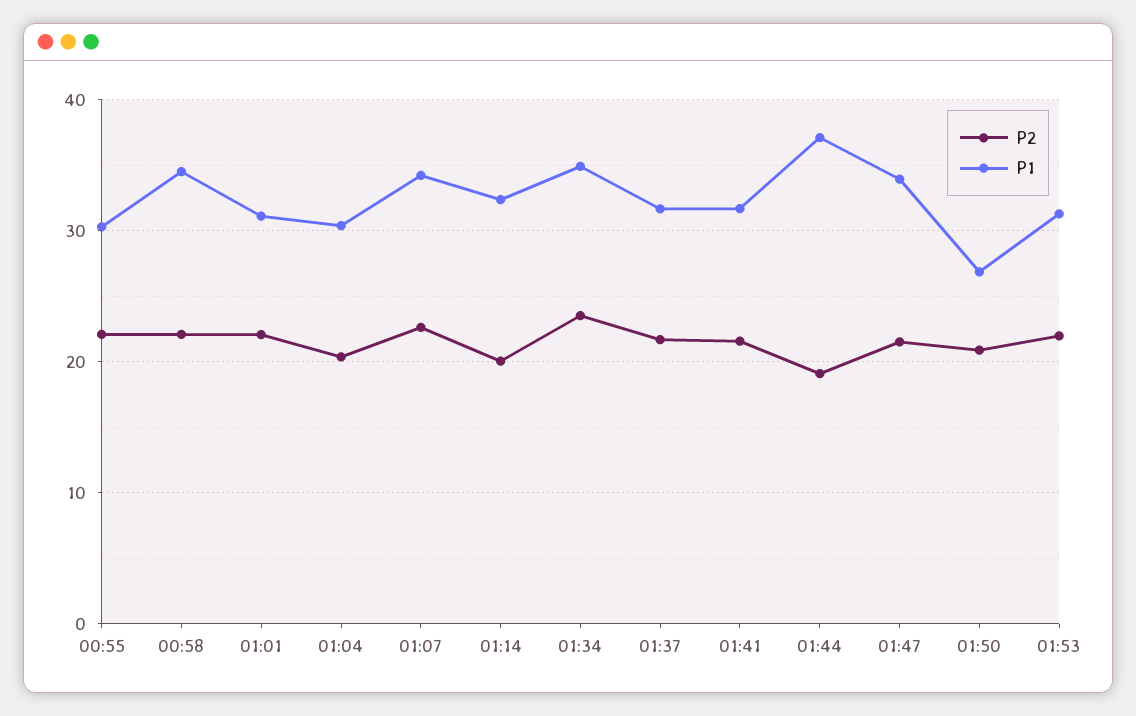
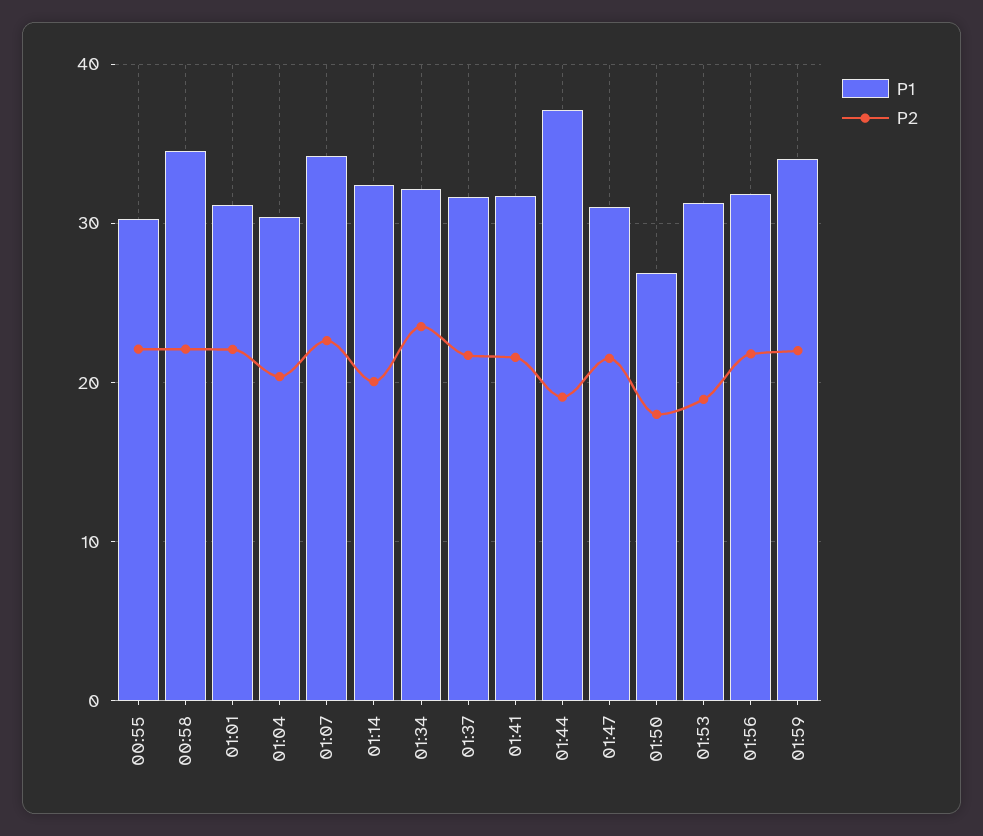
P1, 01:34: 35 -> 32
P1, 01:47: 34 -> 31
P2, 01:50: 21 -> 18
P2, 01:53: 22 -> 19
P1, 01:56: none -> 32
P2, 01:56: none -> 22
P1, 01:59: none -> 34
P2, 01:59: none -> 22

